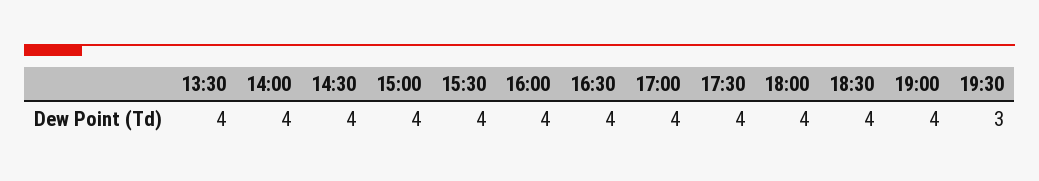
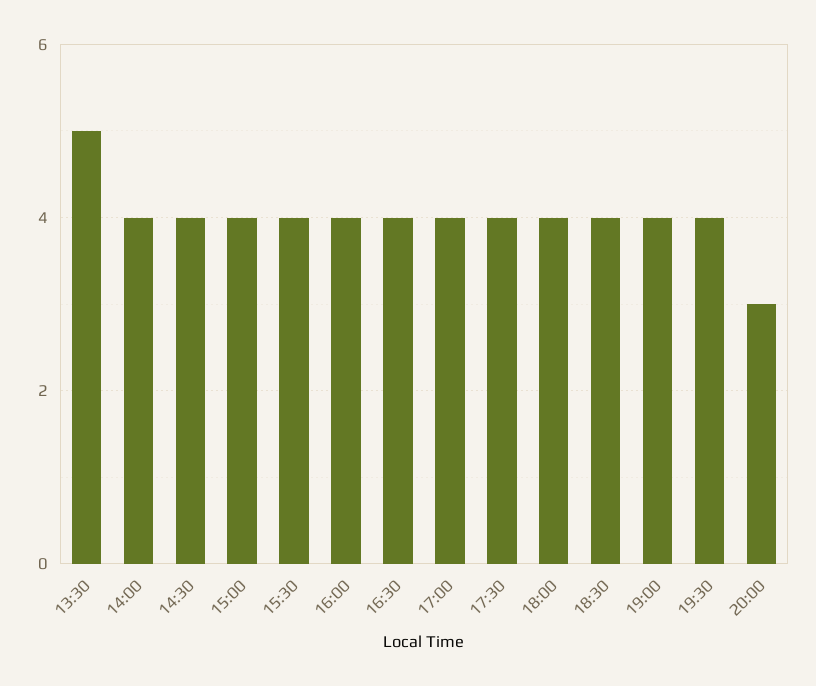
13:30: 4 -> 5
19:30: 3 -> 4
20:00: none -> 3

